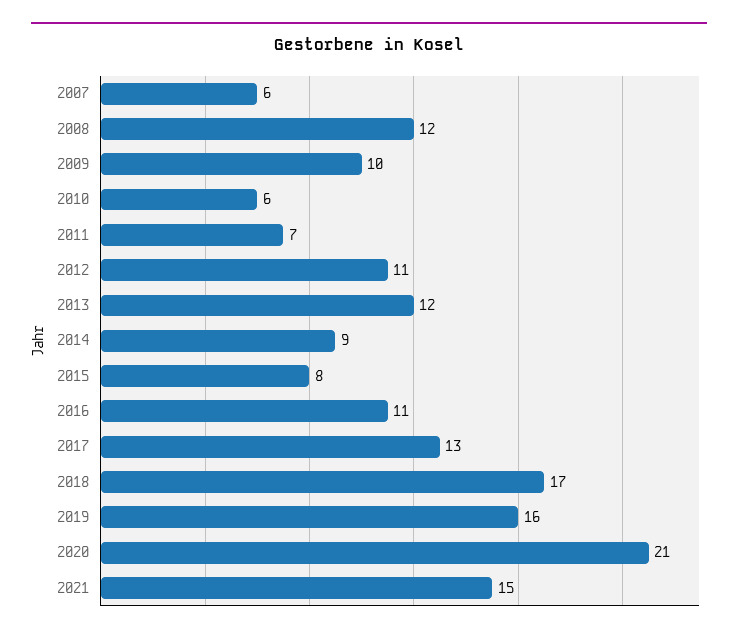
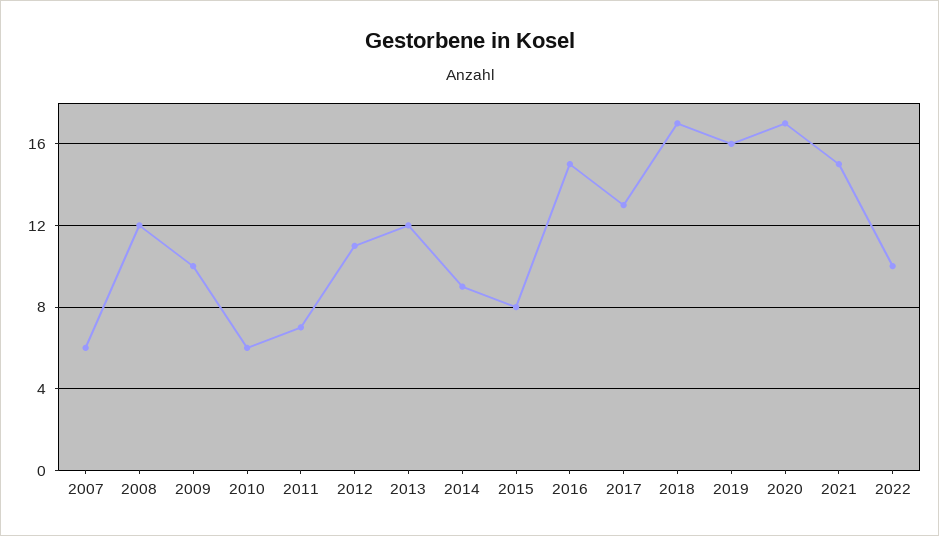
2016: 11 -> 15
2020: 21 -> 17
2022: none -> 10

